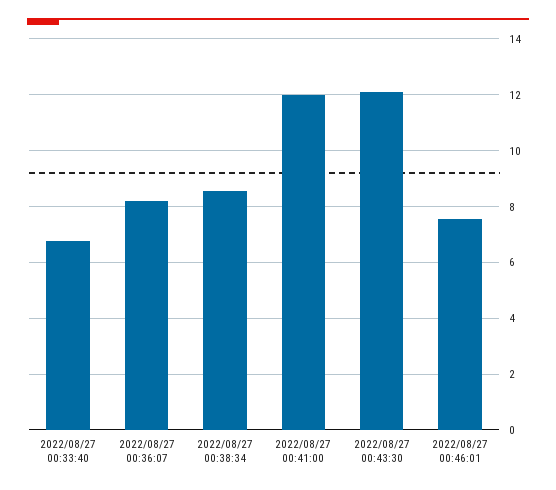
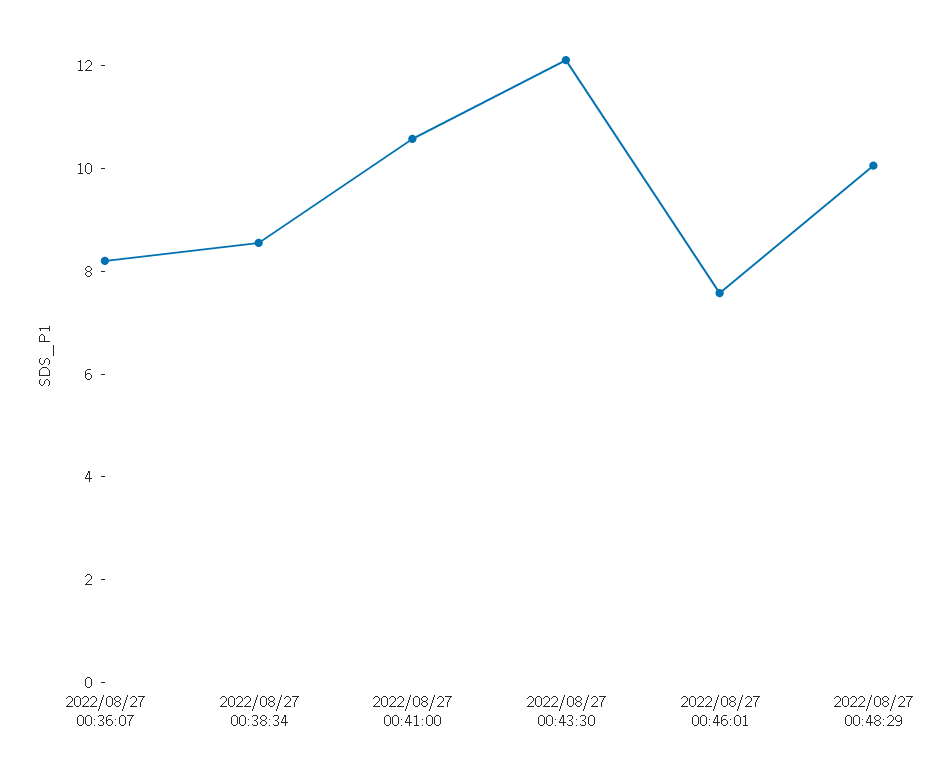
2022/08/27 00:33:40: 6.75 -> none
2022/08/27 00:41:00: 12 -> 10.5
2022/08/27 00:48:29: none -> 10

